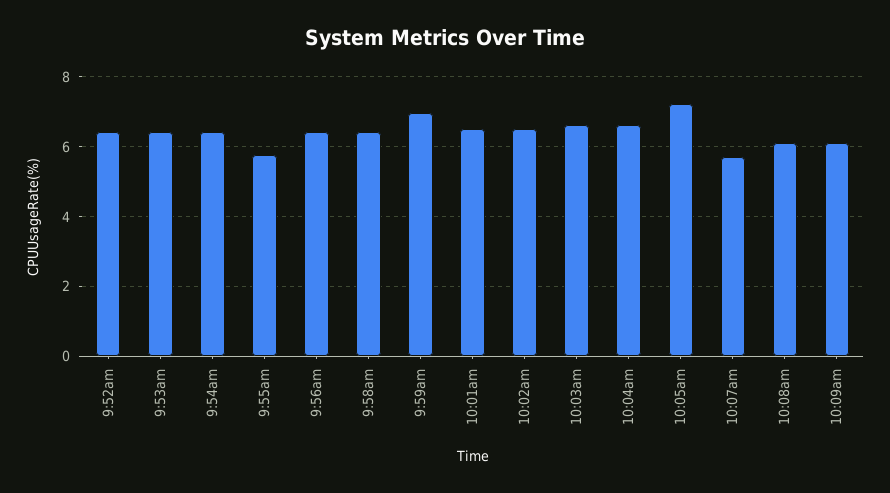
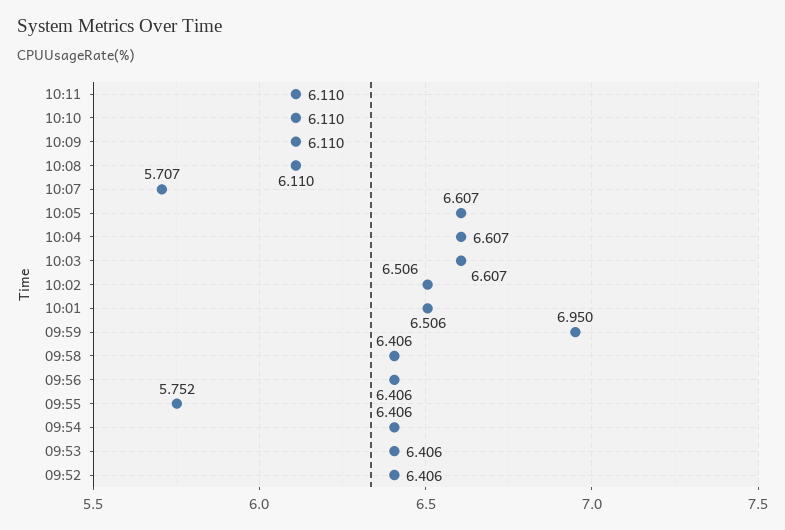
10:05am: 7.2 -> 6.607
10:11: none -> 6.11
10:10: none -> 6.11

